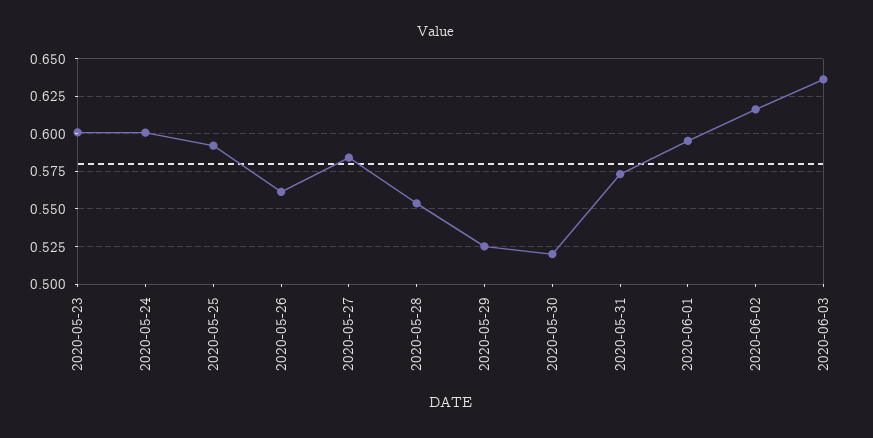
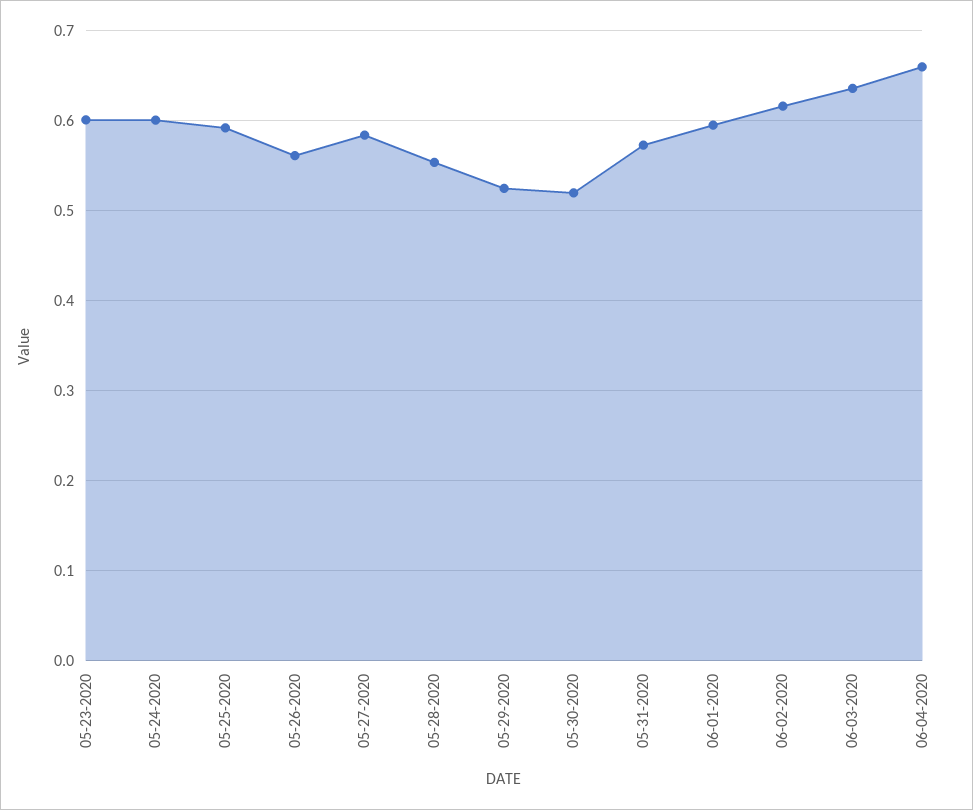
06-04-2020: none -> 0.66

